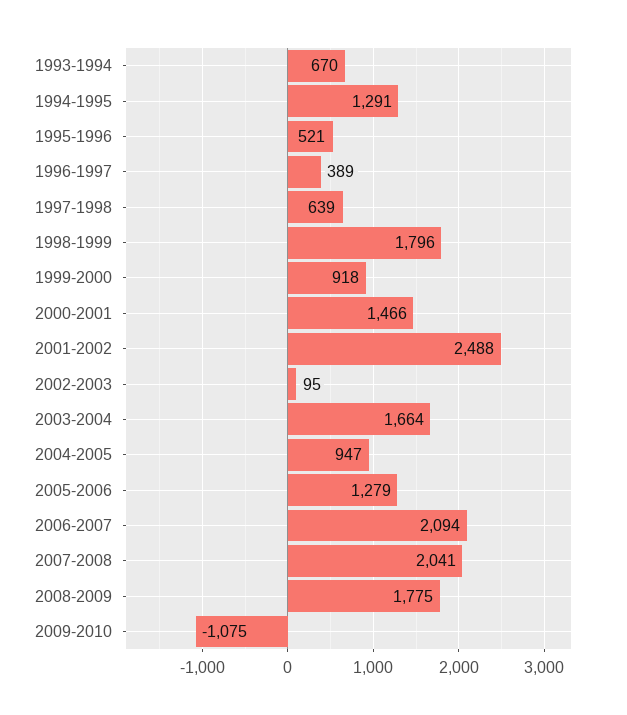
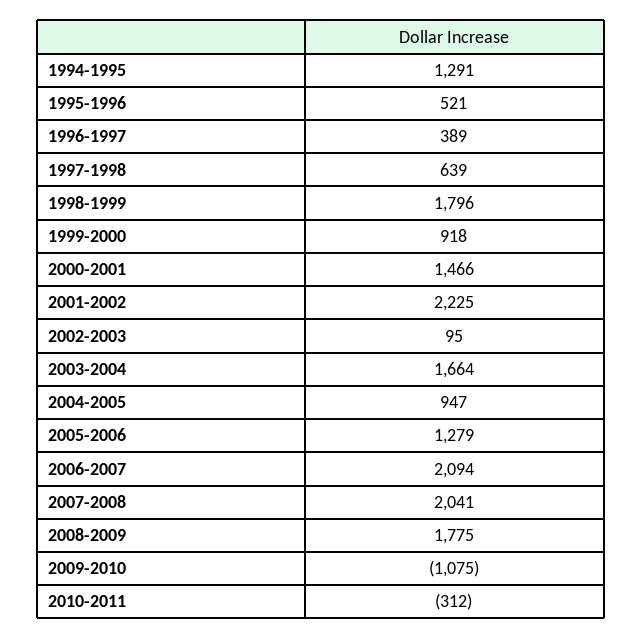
1993-1994: 670 -> none
2001-2002: 2488 -> 2225
2010-2011: none -> -312

